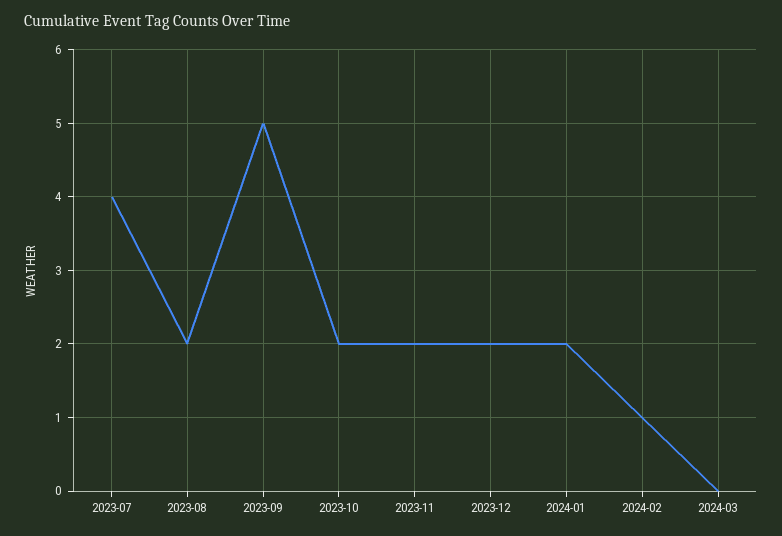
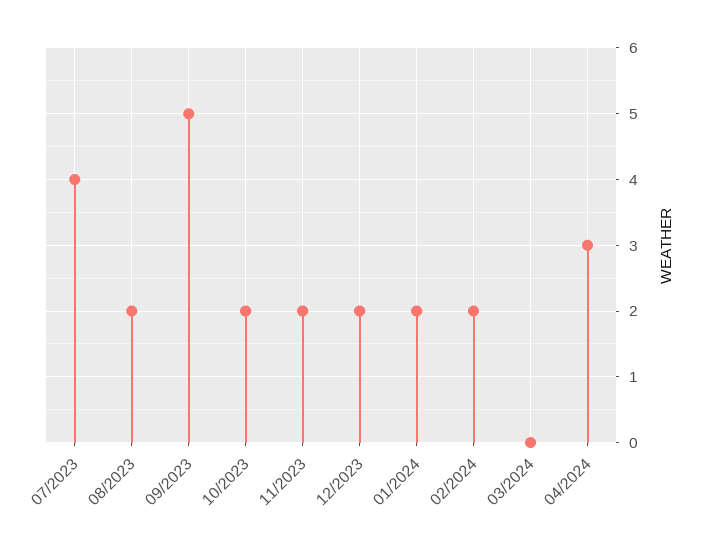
2024-02: 1 -> 2
04/2024: none -> 3

